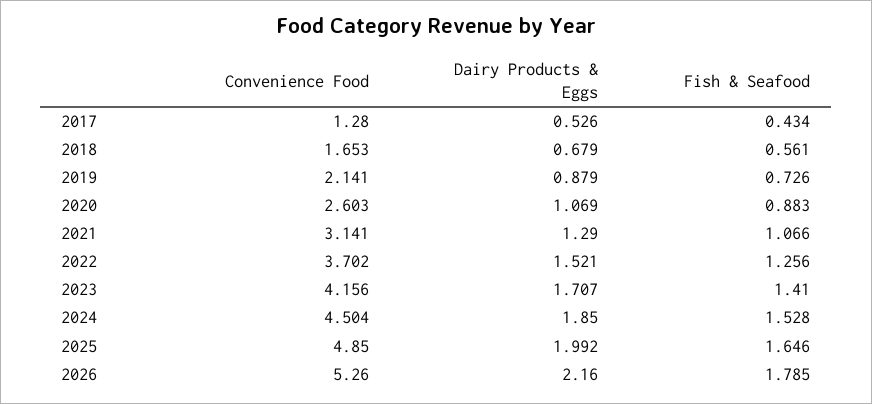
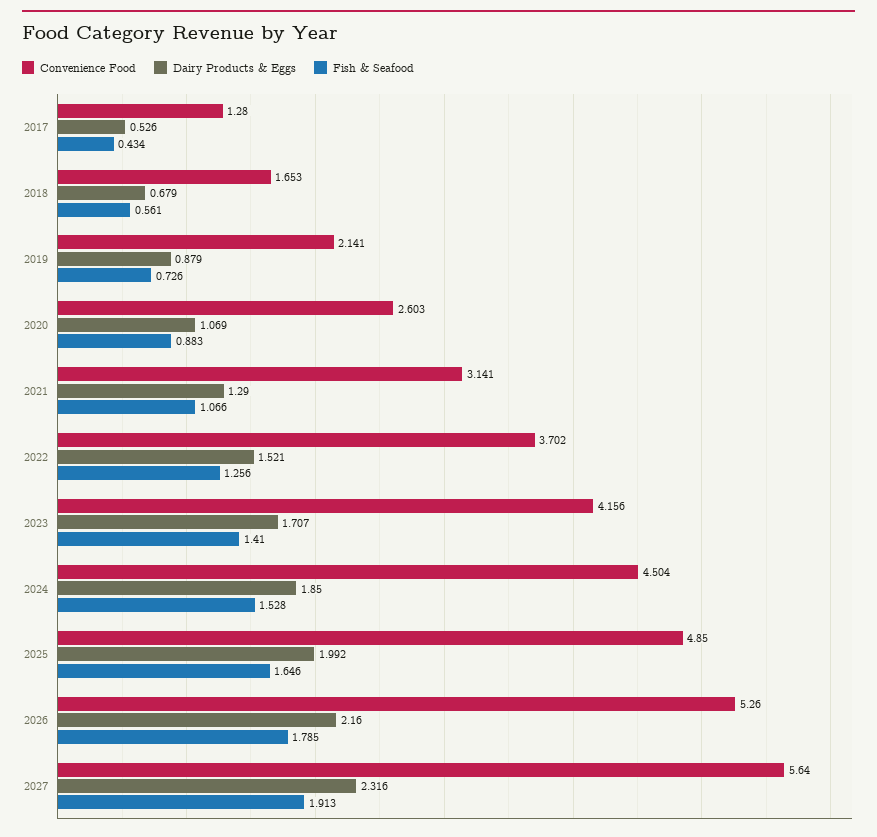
Convenience Food, 2027: none -> 5.64
Dairy Products & Eggs, 2027: none -> 2.316
Fish & Seafood, 2027: none -> 1.913

